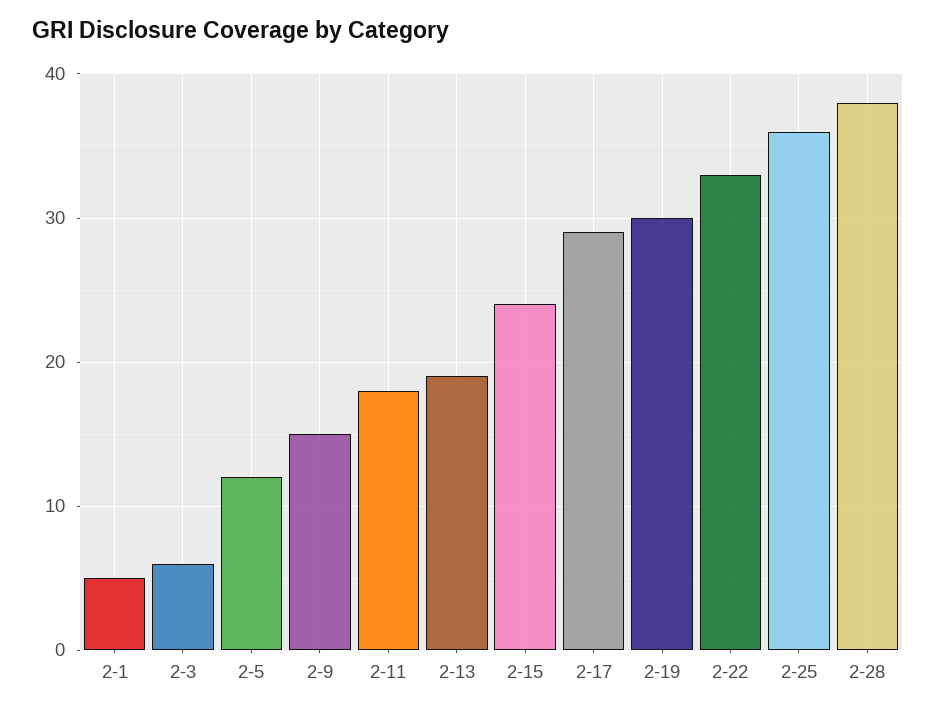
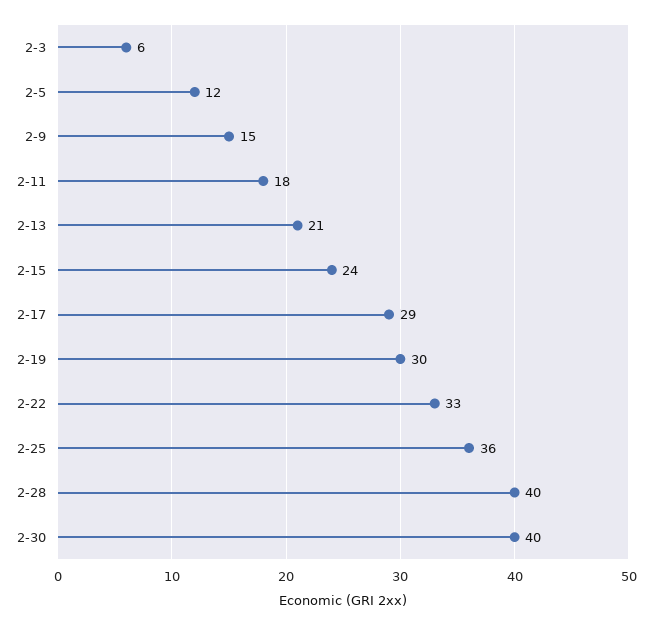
2-1: 5 -> none
2-13: 19 -> 21
2-28: 38 -> 40
2-30: none -> 40

